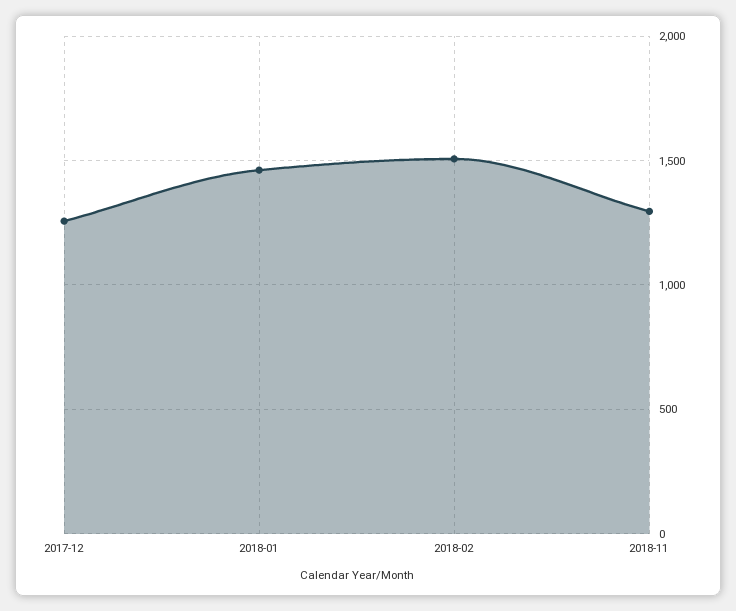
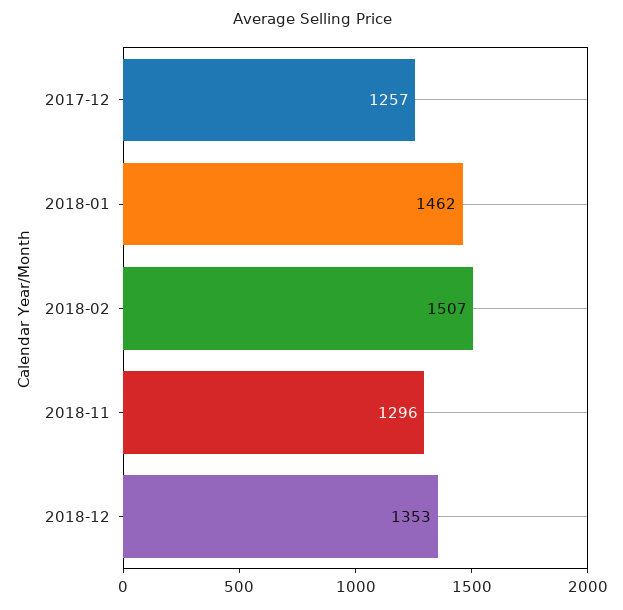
2018-12: none -> 1353

